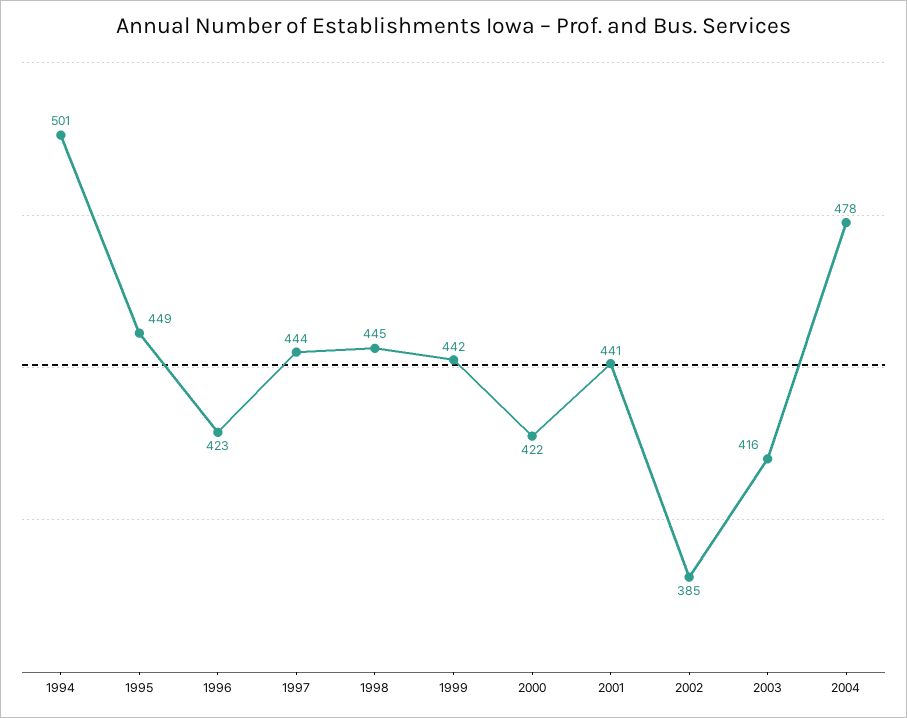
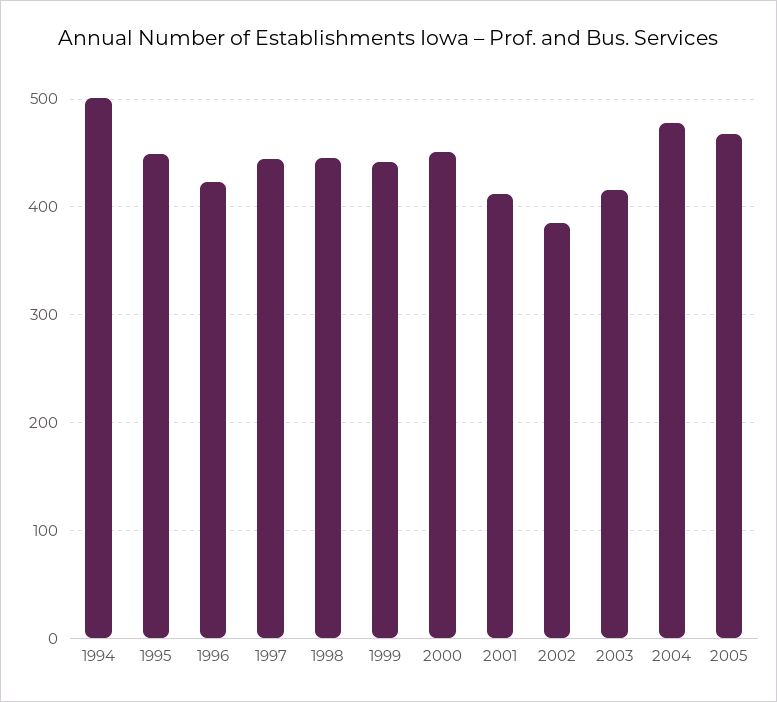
2000: 422 -> 450
2001: 441 -> 410
2005: none -> 470

